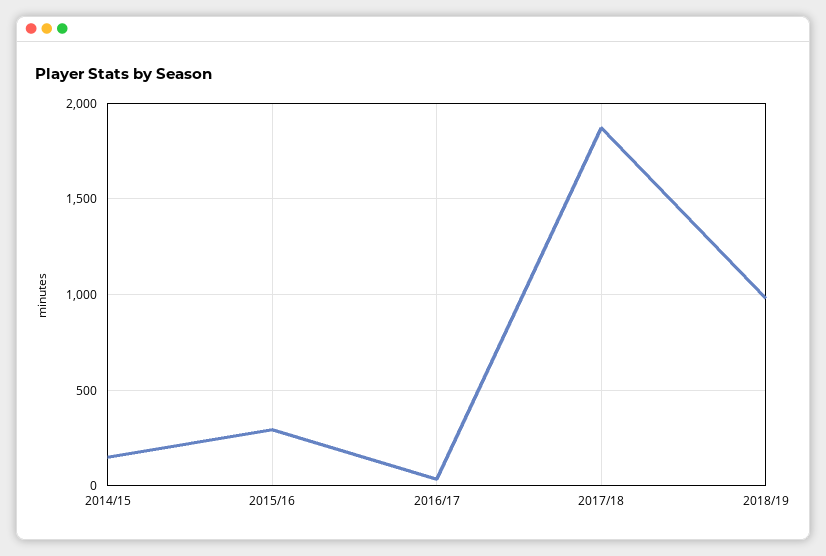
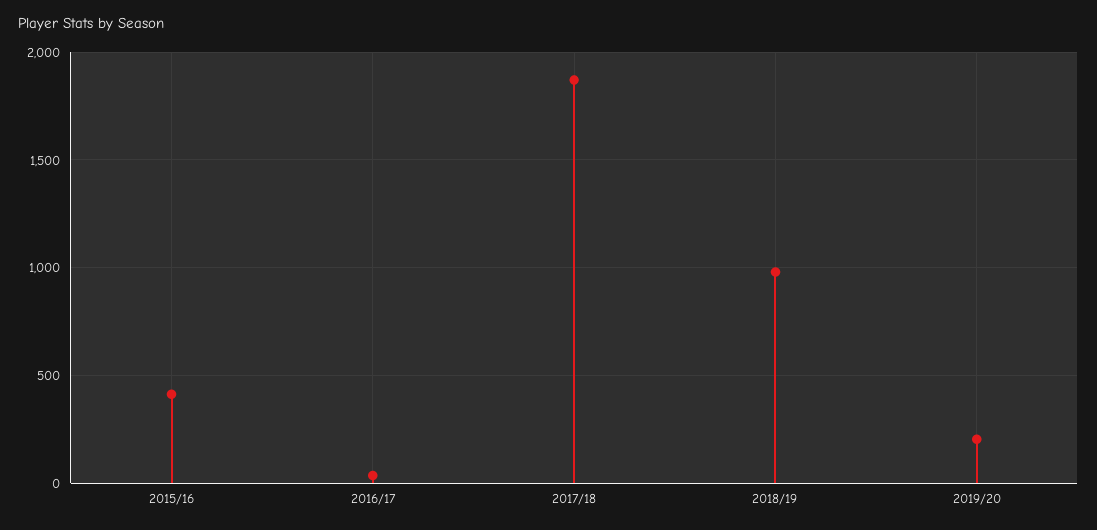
2014/15: 150 -> none
2015/16: 300 -> 400
2019/20: none -> 200

